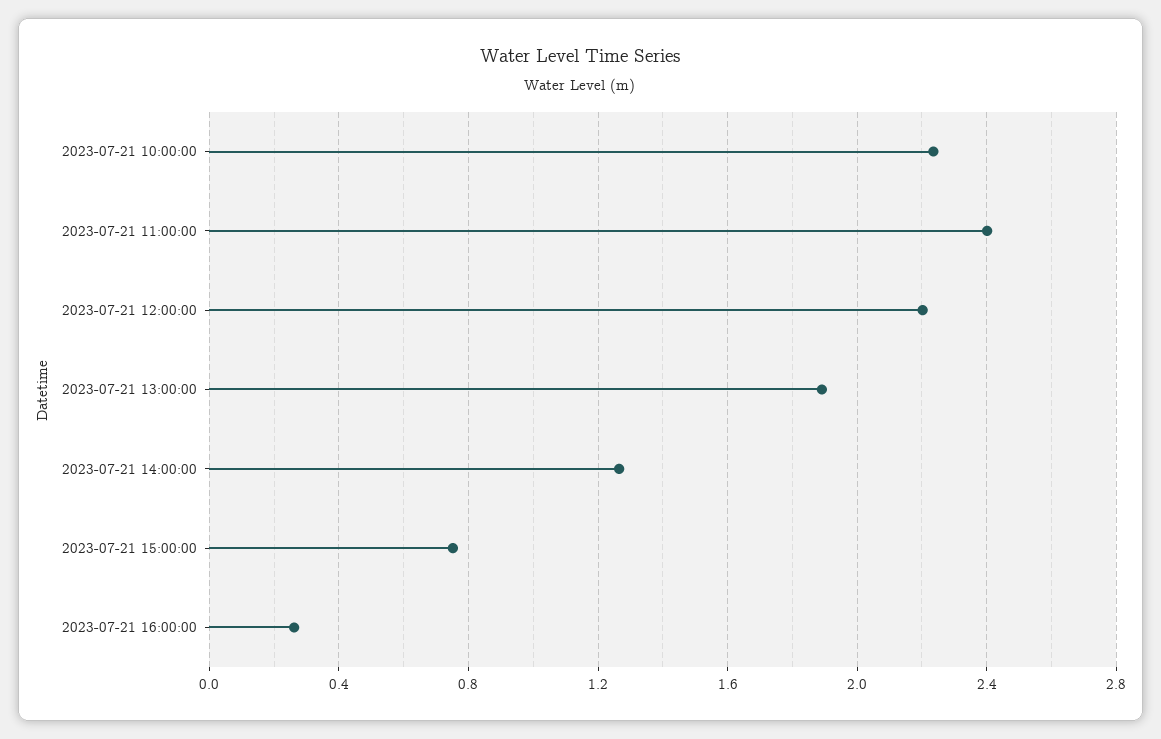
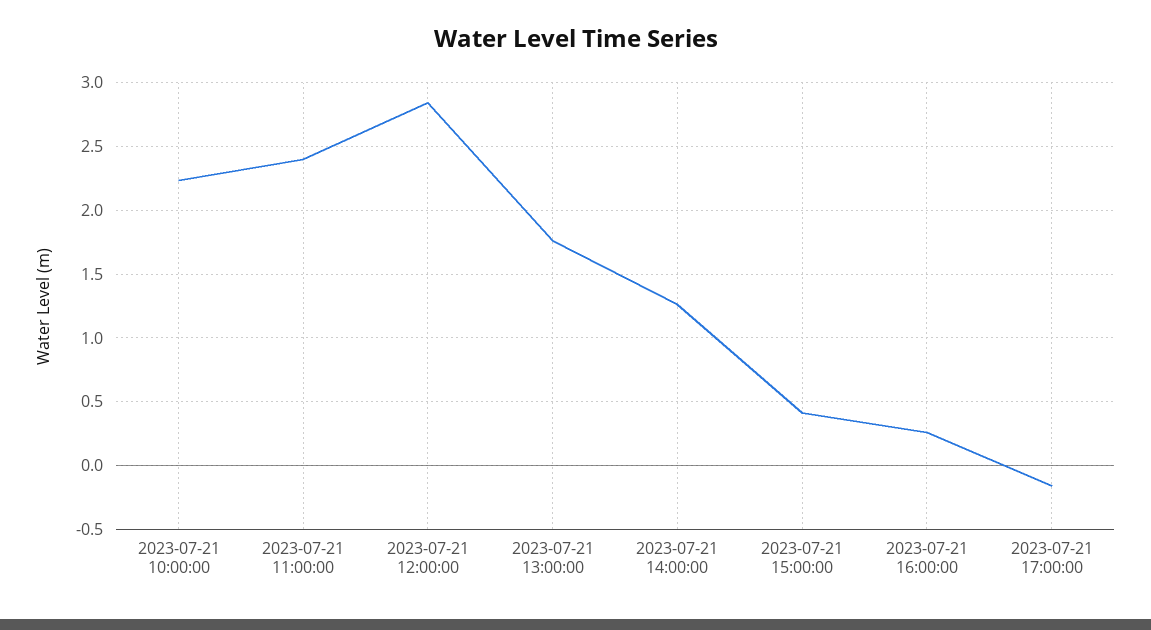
2023-07-21 12:00:00: 2.2 -> 2.85
2023-07-21 13:00:00: 1.9 -> 1.75
2023-07-21 15:00:00: 0.75 -> 0.4
2023-07-21 17:00:00: none -> -0.15

